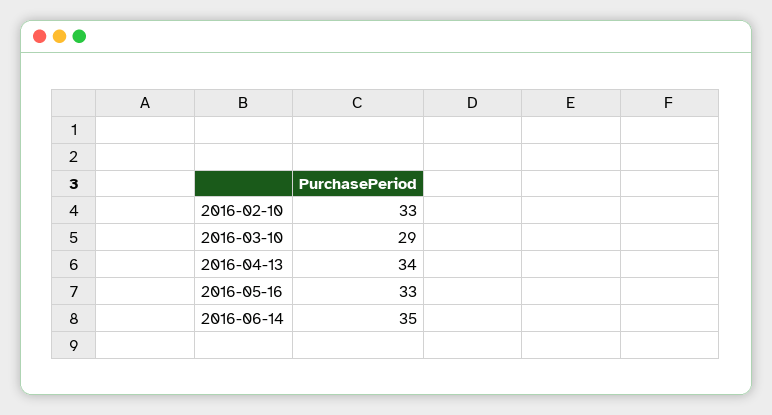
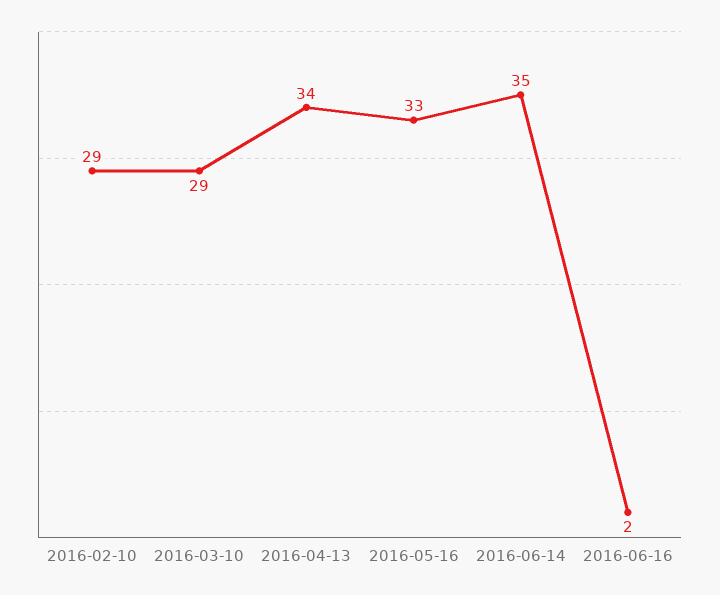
2016-02-10: 33 -> 29
2016-06-16: none -> 2

